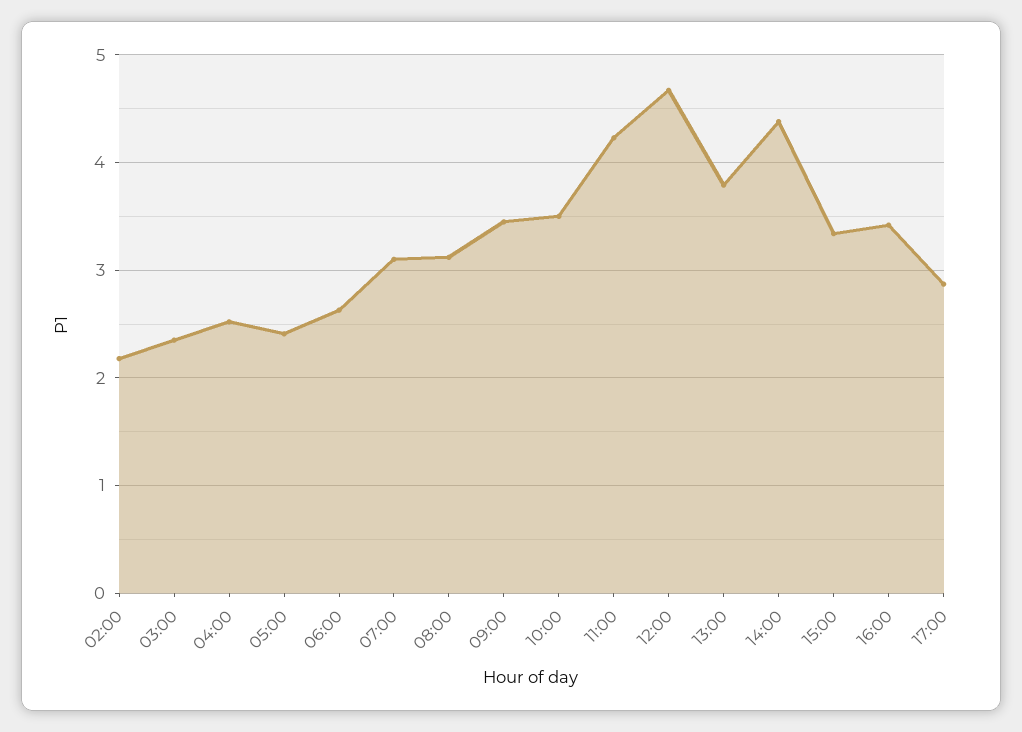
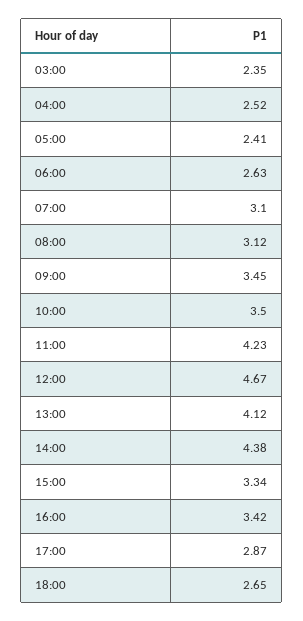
02:00: 2.2 -> none
13:00: 3.8 -> 4.12
18:00: none -> 2.65

